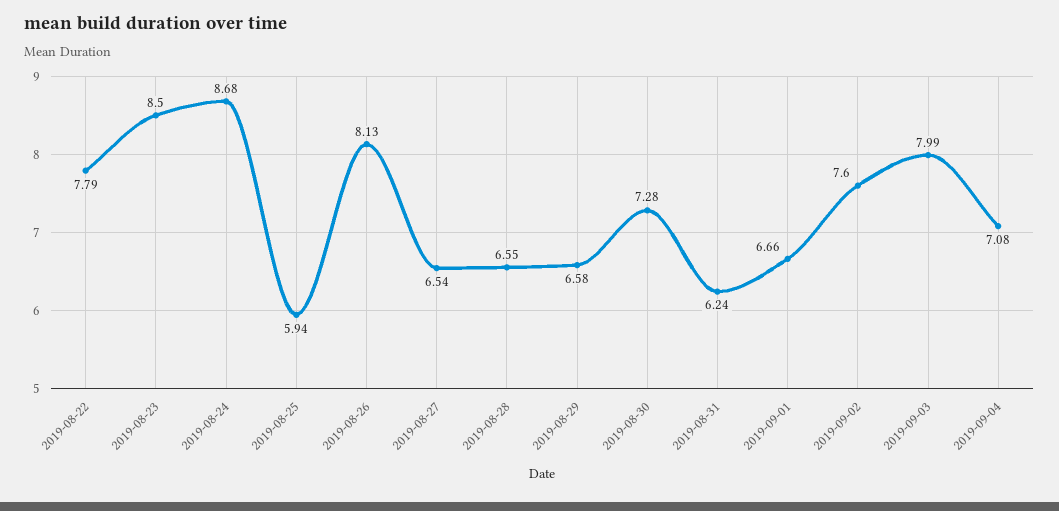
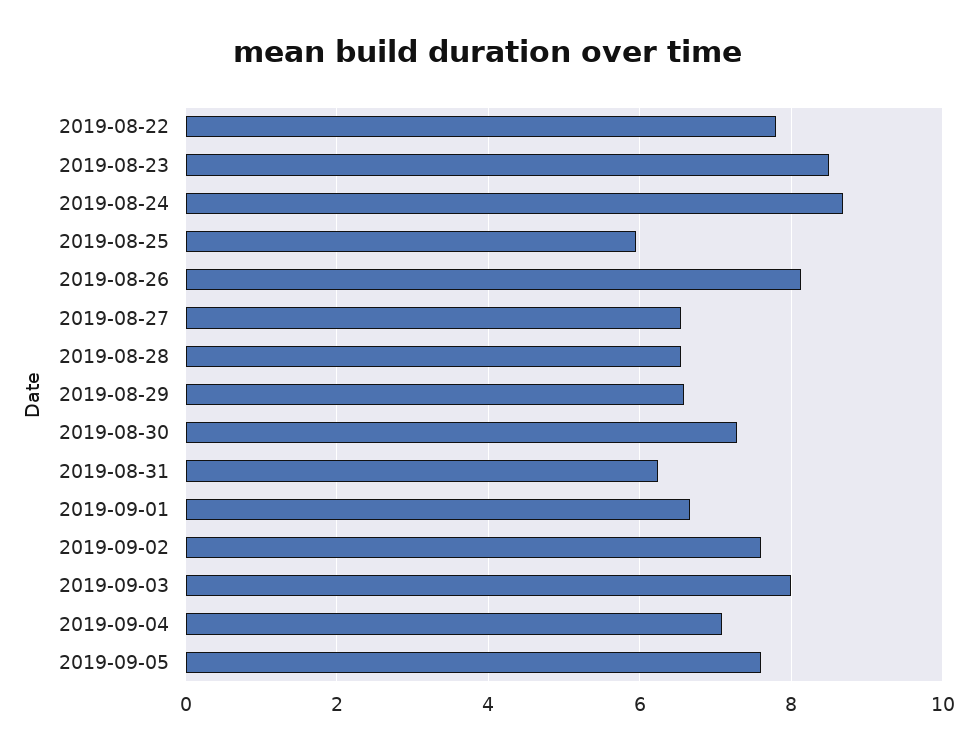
2019-09-05: none -> 7.6

